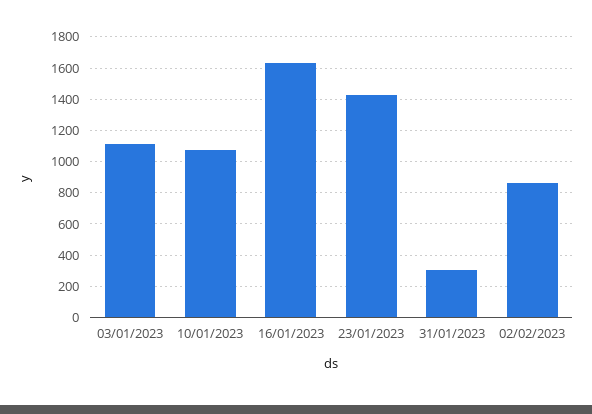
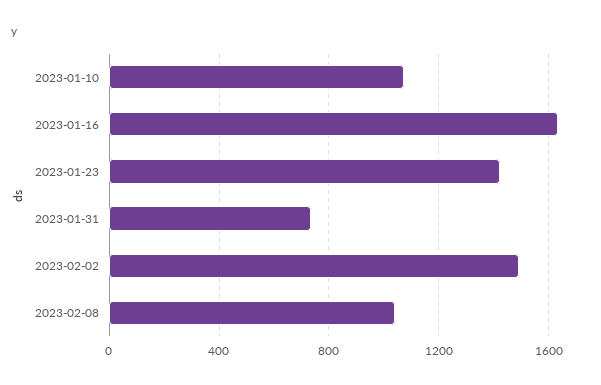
03/01/2023: 1100 -> none
31/01/2023: 300 -> 750
02/02/2023: 850 -> 1500
2023-02-08: none -> 1050

